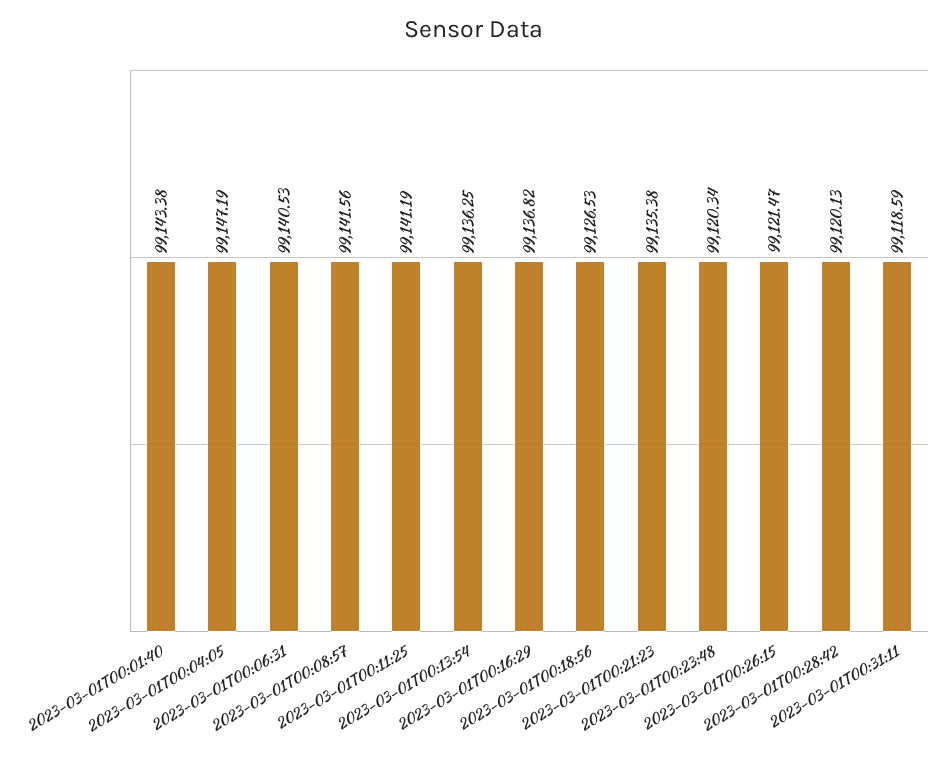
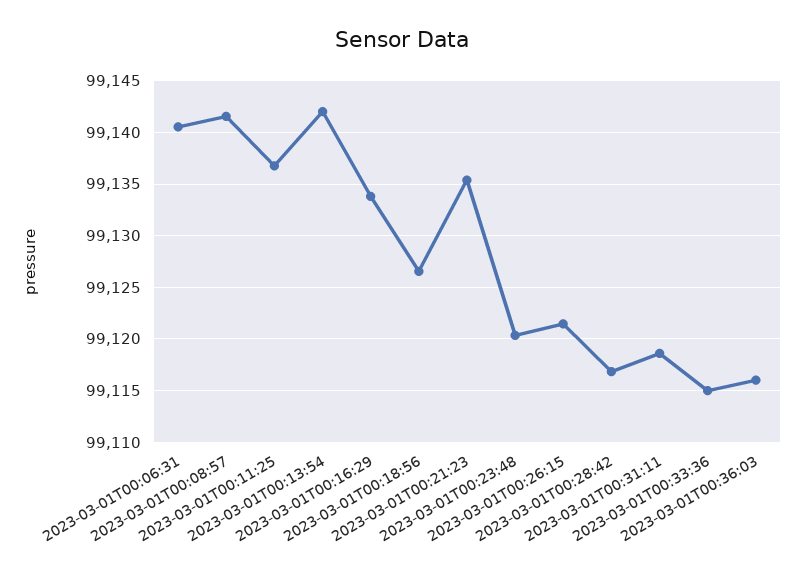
2023-03-01T00:01:40: 99143.38 -> none
2023-03-01T00:04:05: 99147.19 -> none
2023-03-01T00:11:25: 99141.19 -> 99137
2023-03-01T00:13:54: 99136.25 -> 99142
2023-03-01T00:16:29: 99136.82 -> 99134
2023-03-01T00:28:42: 99120.13 -> 99117
2023-03-01T00:33:36: none -> 99115
2023-03-01T00:36:03: none -> 99116

